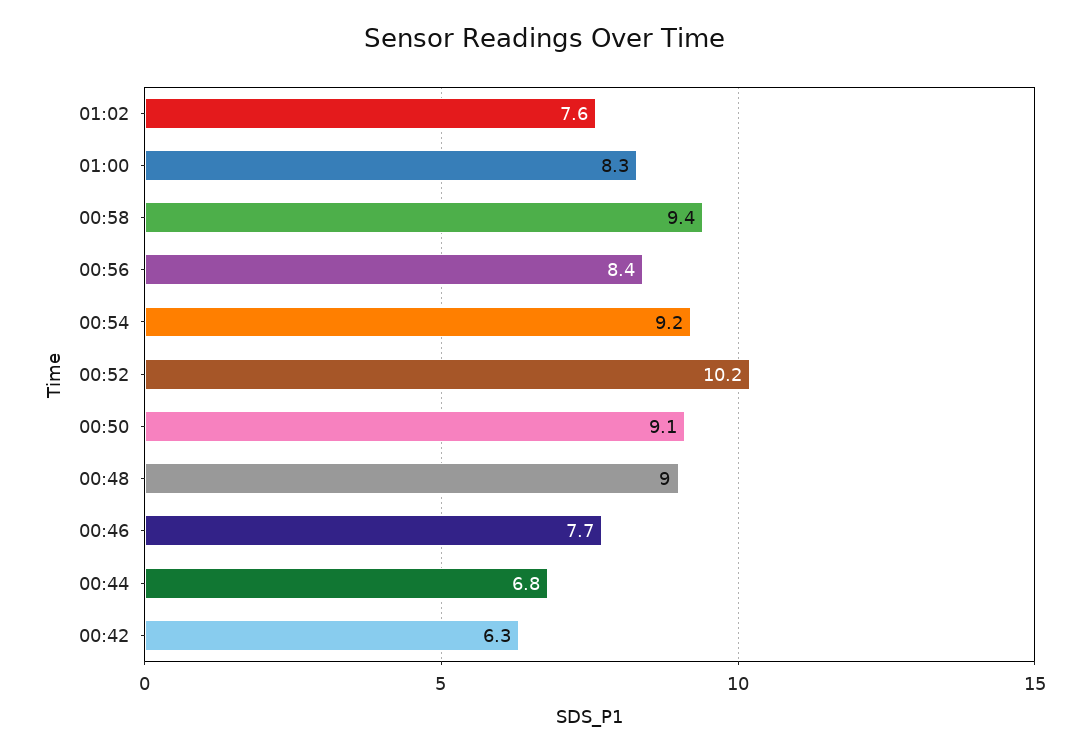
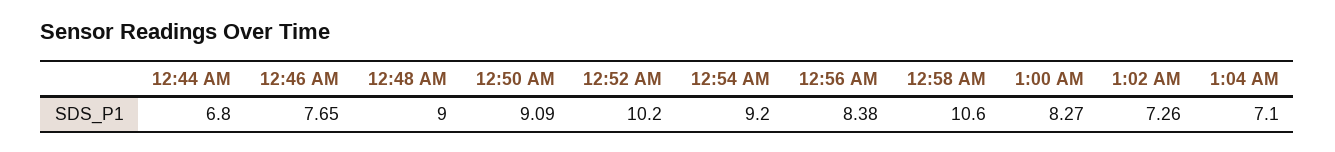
01:02: 7.6 -> 7.26
00:58: 9.4 -> 10.6
00:42: 6.3 -> none
1:04 AM: none -> 7.1

